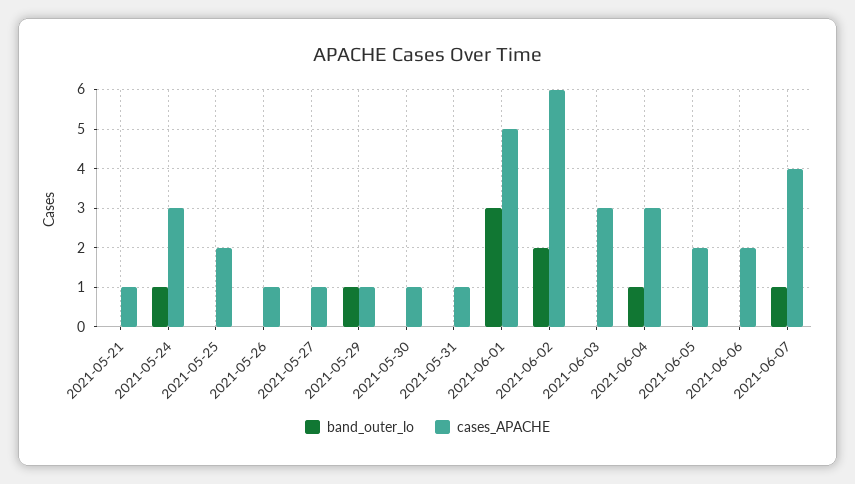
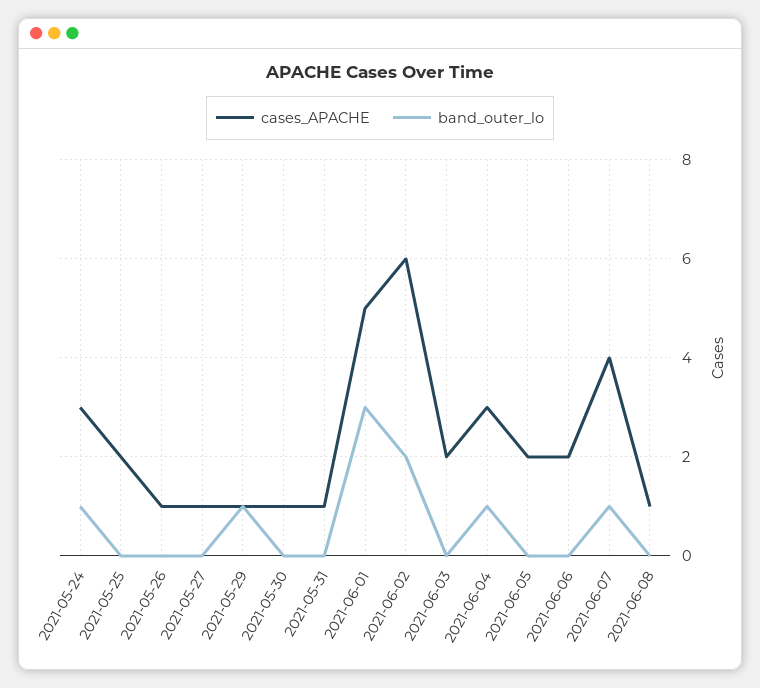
band_outer_lo, 2021-05-21: 0 -> none
cases_APACHE, 2021-05-21: 1 -> none
cases_APACHE, 2021-06-03: 3 -> 2
cases_APACHE, 2021-06-08: none -> 1
band_outer_lo, 2021-06-08: none -> 0

